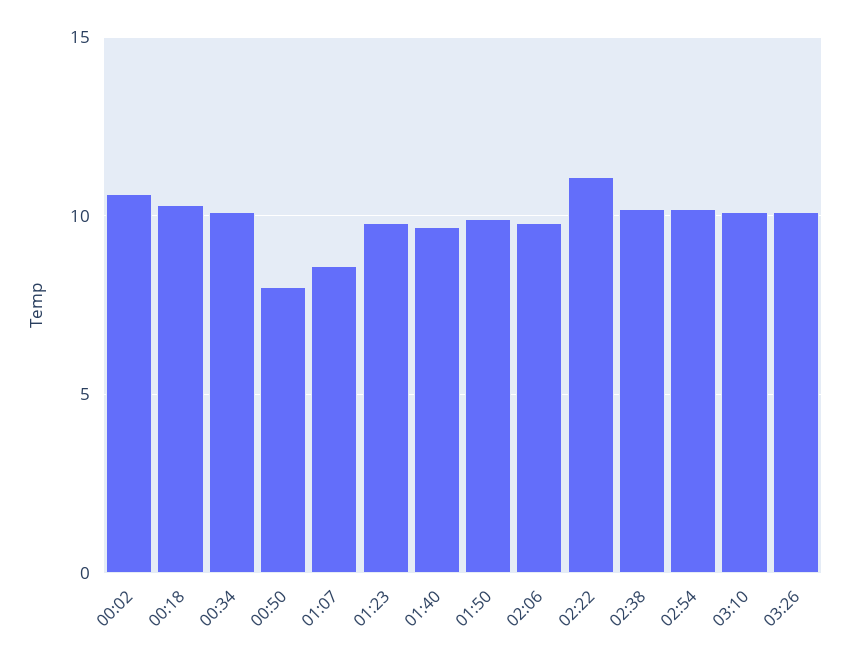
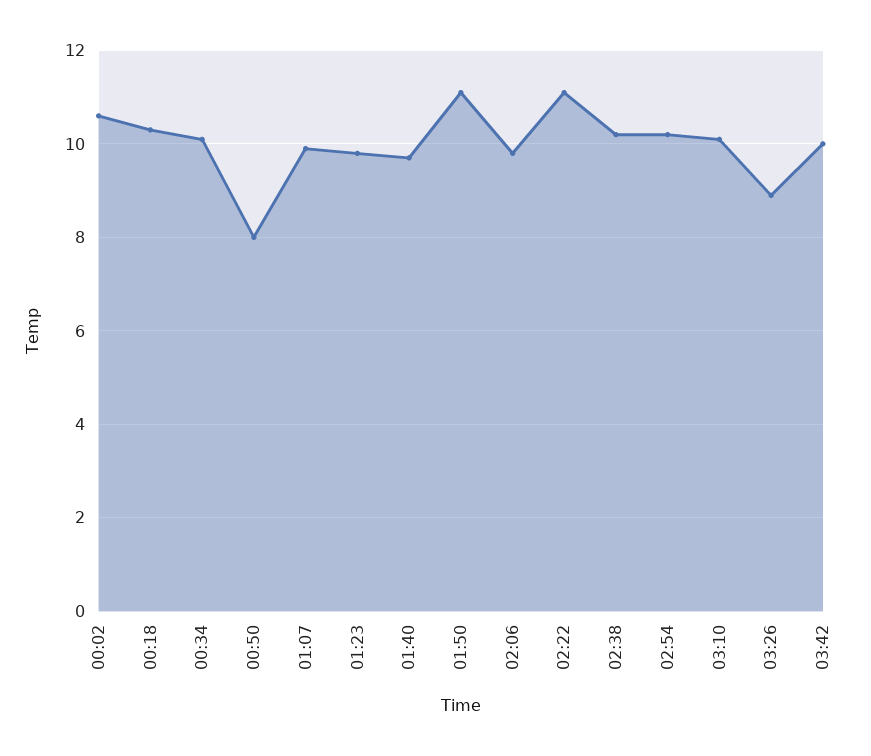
01:07: 8.5 -> 10
01:50: 10 -> 11
03:26: 10 -> 9
03:42: none -> 10

